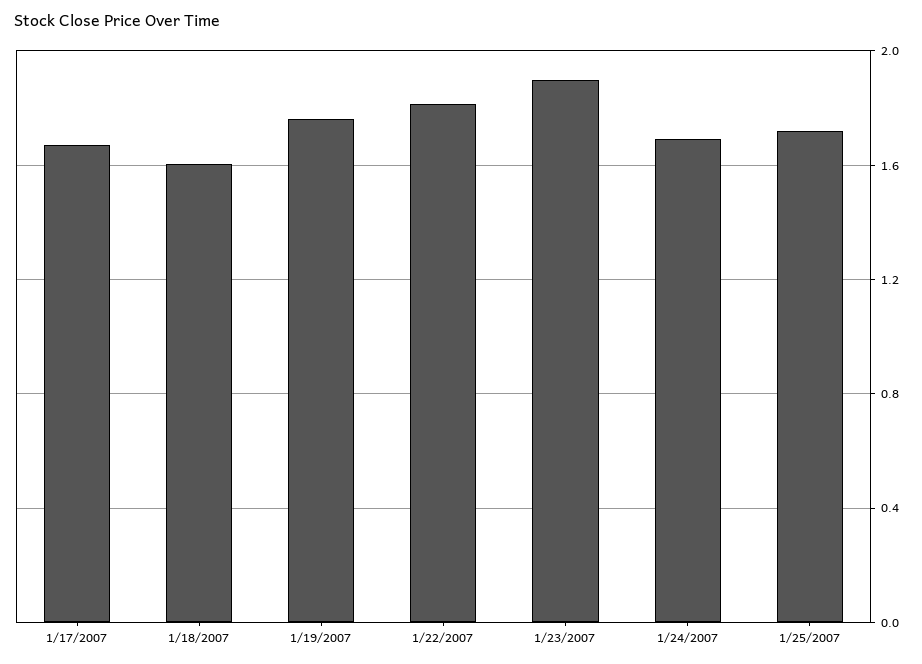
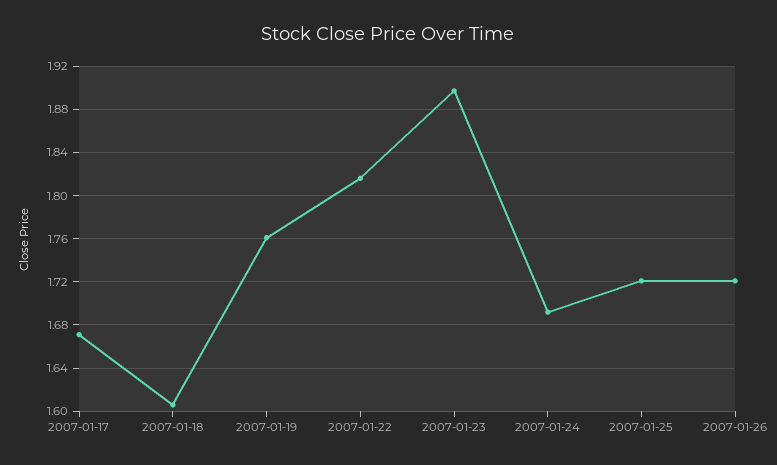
2007-01-26: none -> 1.72

